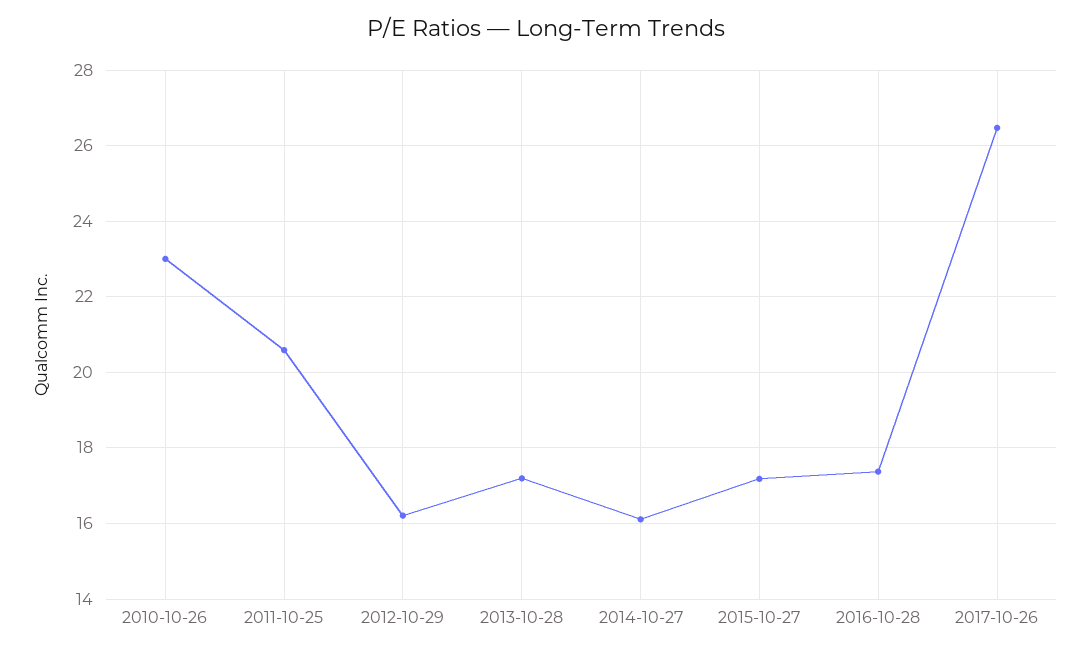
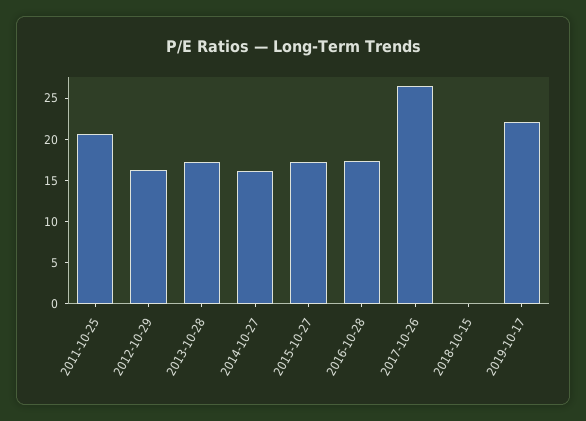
2010-10-26: 23 -> none
2018-10-15: none -> 0
2019-10-17: none -> 22

